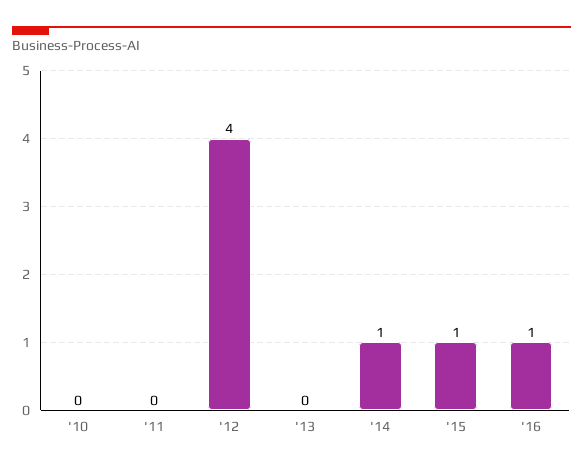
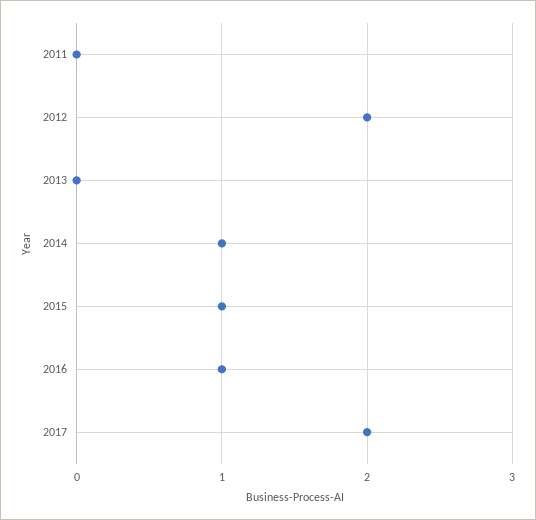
'10: 0 -> none
'12: 4 -> 2
2017: none -> 2

